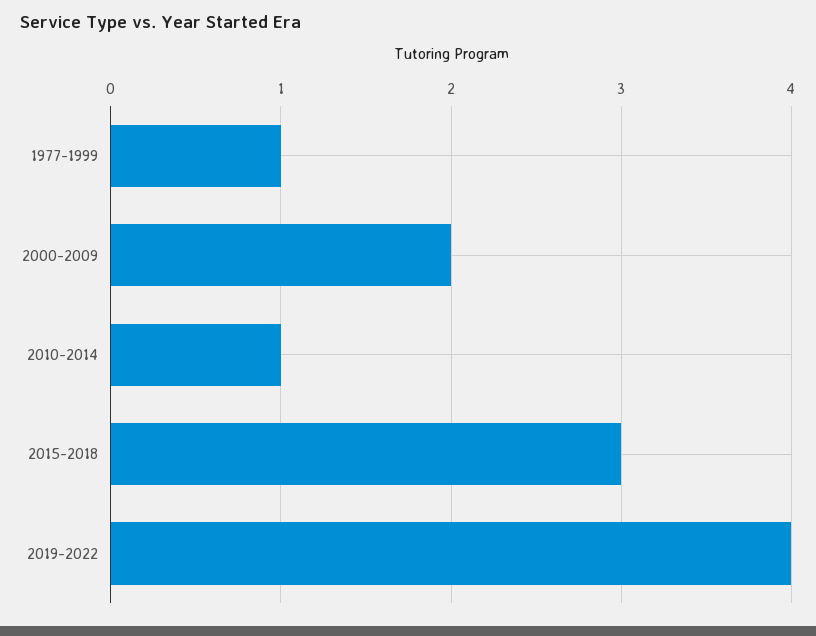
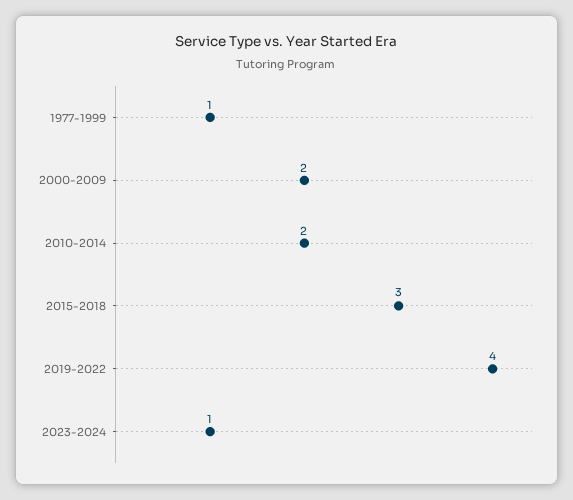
2010-2014: 1 -> 2
2023-2024: none -> 1

